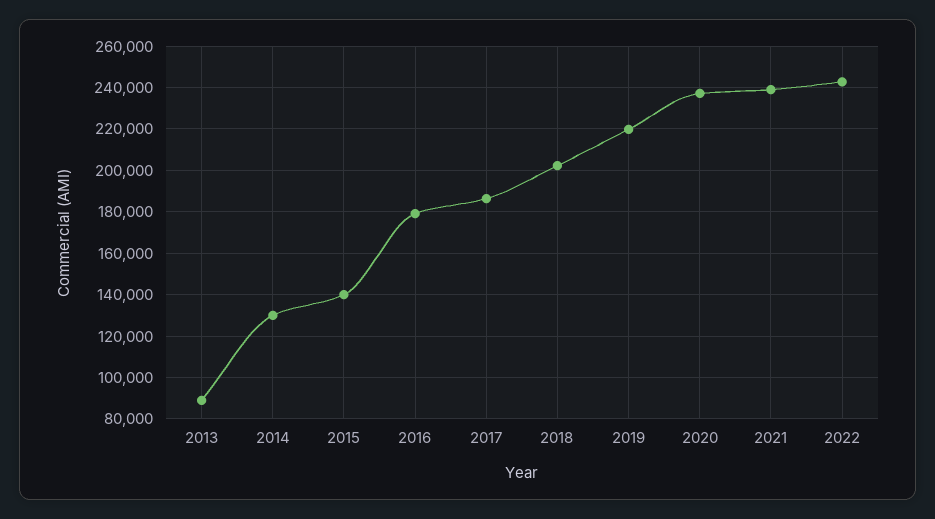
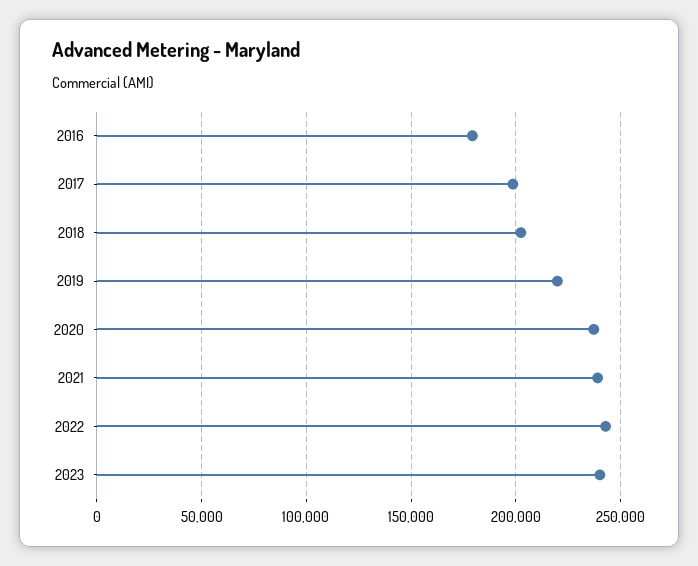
2013: 90000 -> none
2014: 130000 -> none
2015: 140000 -> none
2017: 185000 -> 200000
2023: none -> 240000

